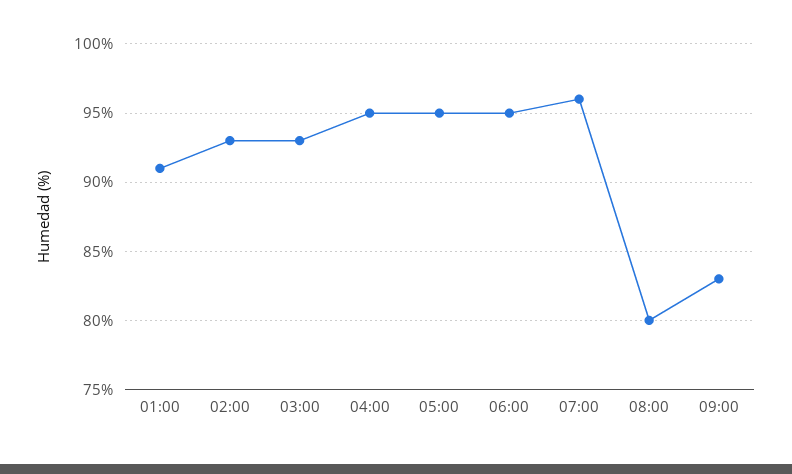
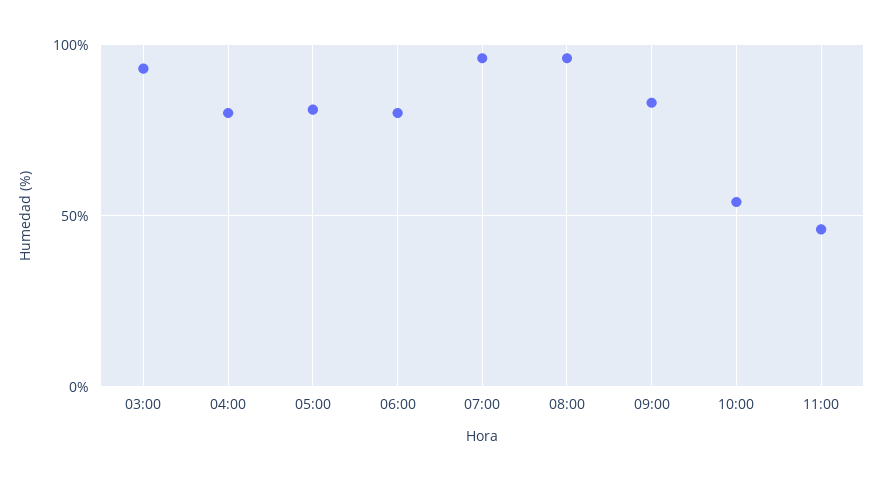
01:00: 91 -> none
02:00: 93 -> none
04:00: 95 -> 80
05:00: 95 -> 80
06:00: 95 -> 80
08:00: 80 -> 95
10:00: none -> 55
11:00: none -> 45

